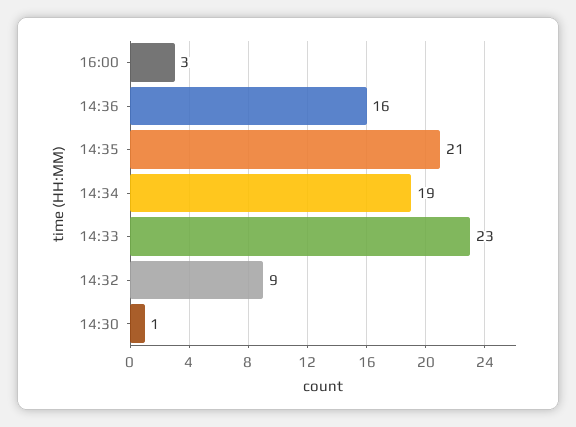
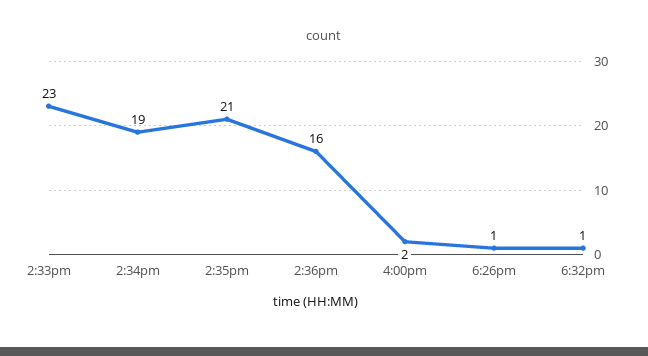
16:00: 3 -> 2
14:32: 9 -> none
14:30: 1 -> none
6:26pm: none -> 1
6:32pm: none -> 1

